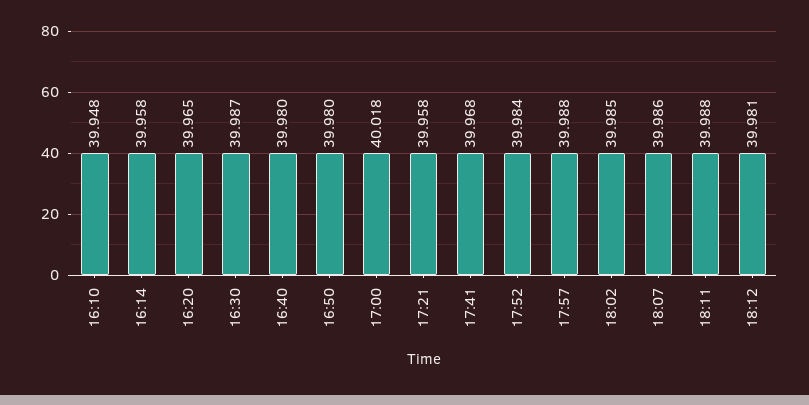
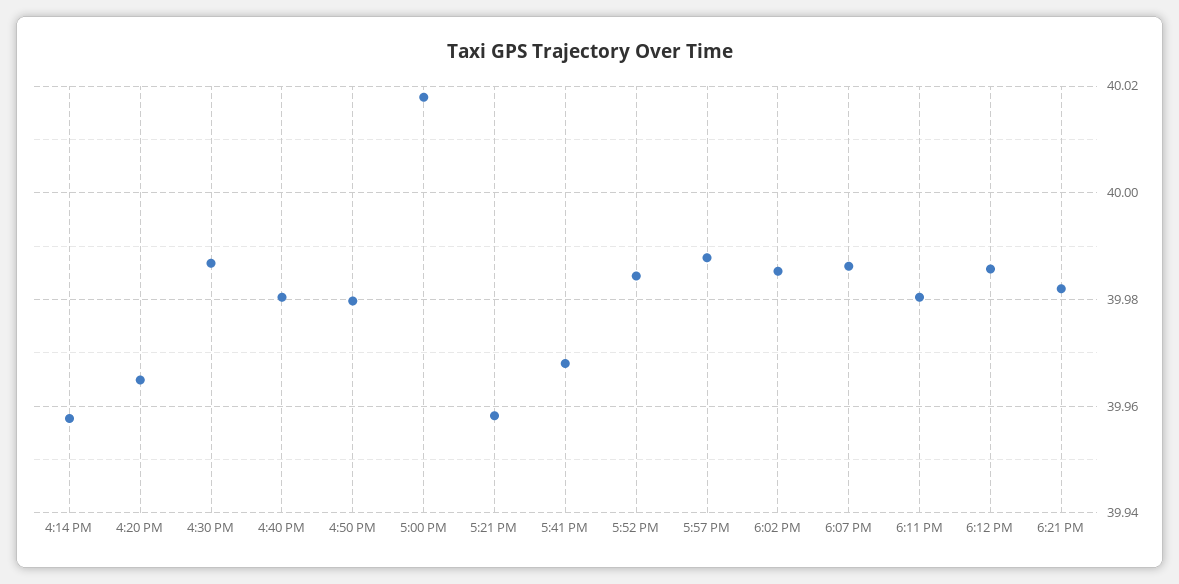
16:10: 39.948 -> none
18:11: 39.988 -> 39.98
18:12: 39.981 -> 39.986
6:21 PM: none -> 39.982

